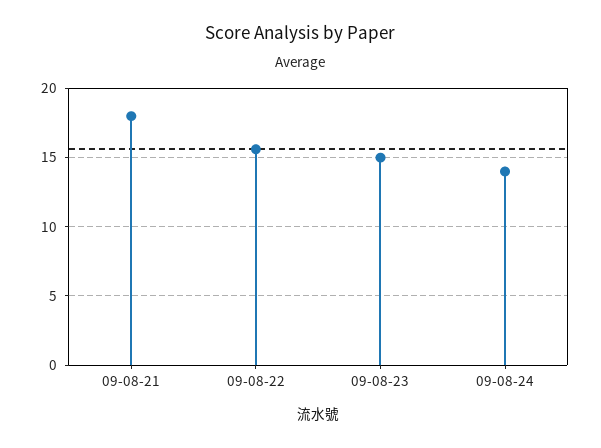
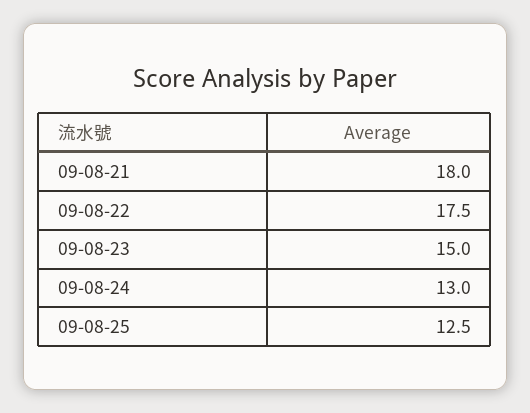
09-08-22: 15.5 -> 17.5
09-08-24: 14 -> 13
09-08-25: none -> 12.5

